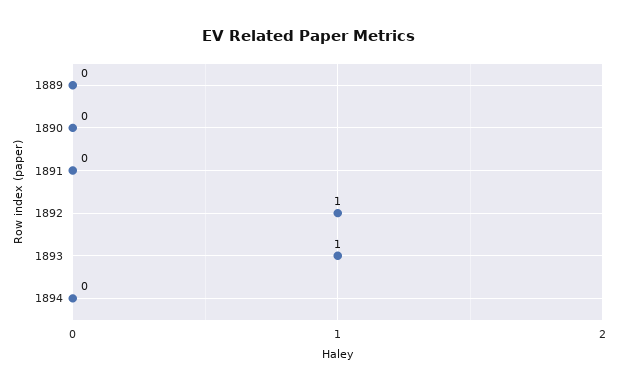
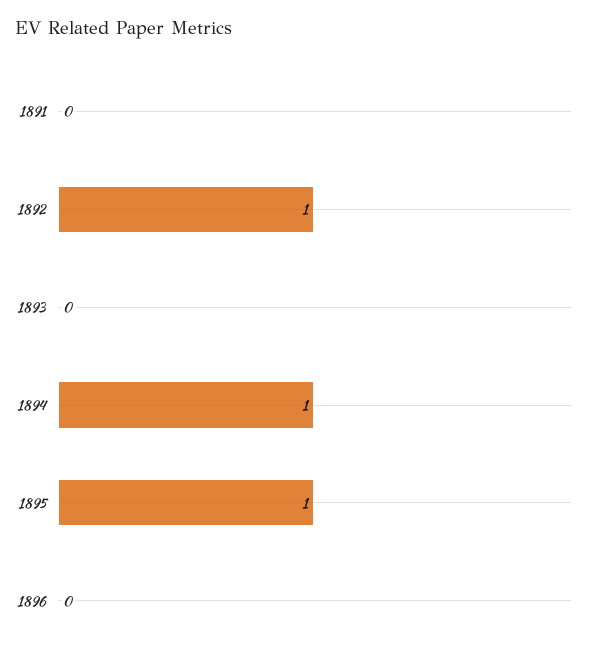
1889: 0 -> none
1890: 0 -> none
1893: 1 -> 0
1894: 0 -> 1
1895: none -> 1
1896: none -> 0

